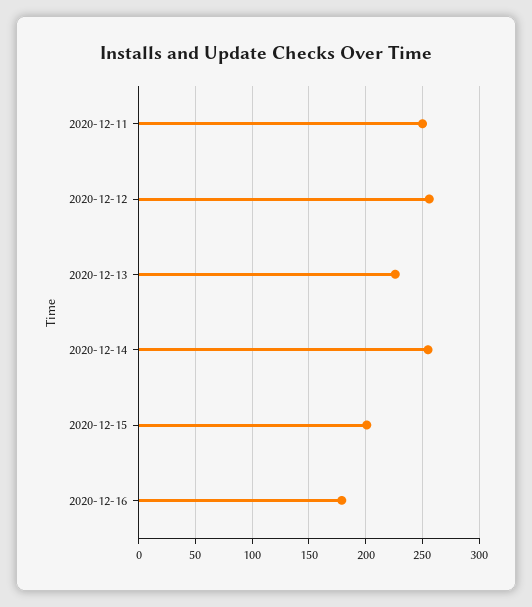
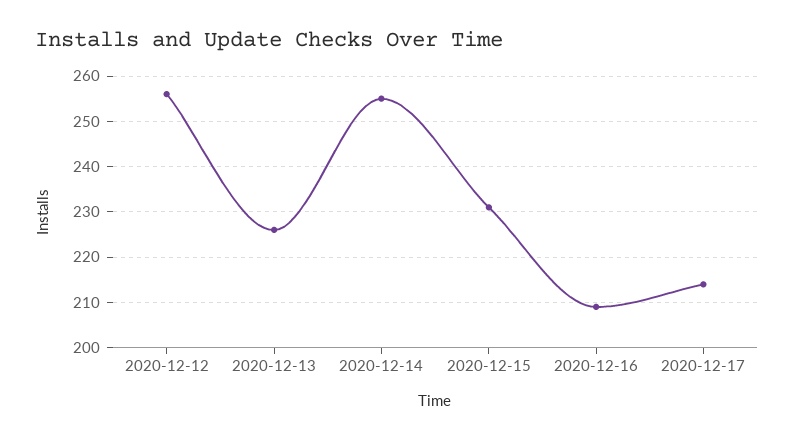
2020-12-11: 250 -> none
2020-12-15: 200 -> 230
2020-12-16: 180 -> 210
2020-12-17: none -> 215

